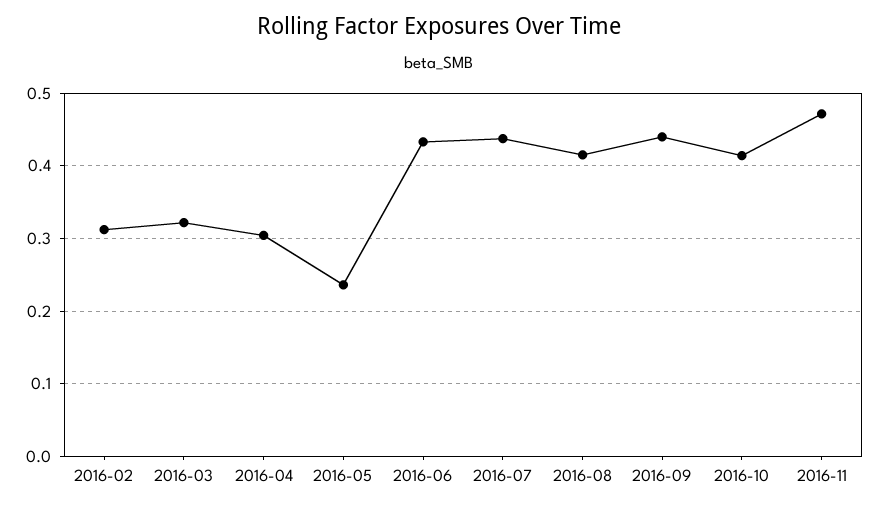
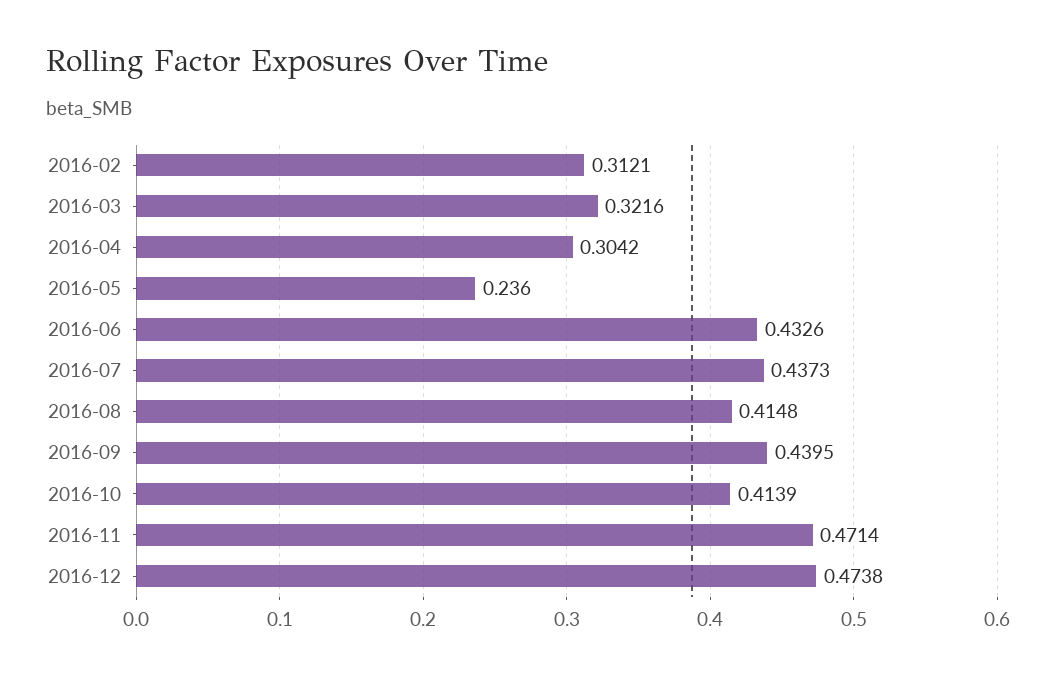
2016-12: none -> 0.4738

